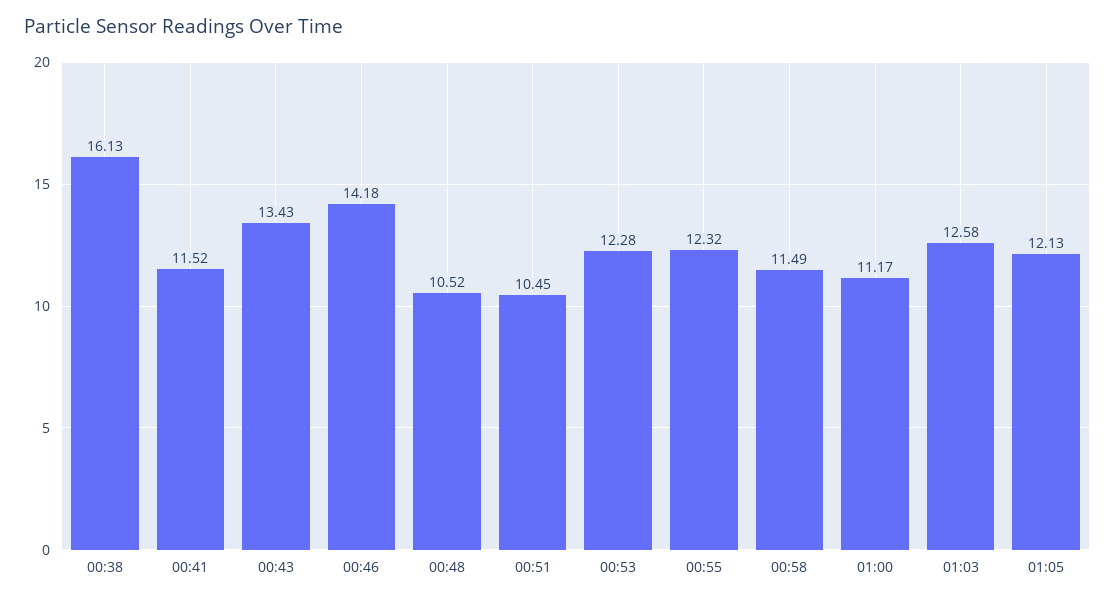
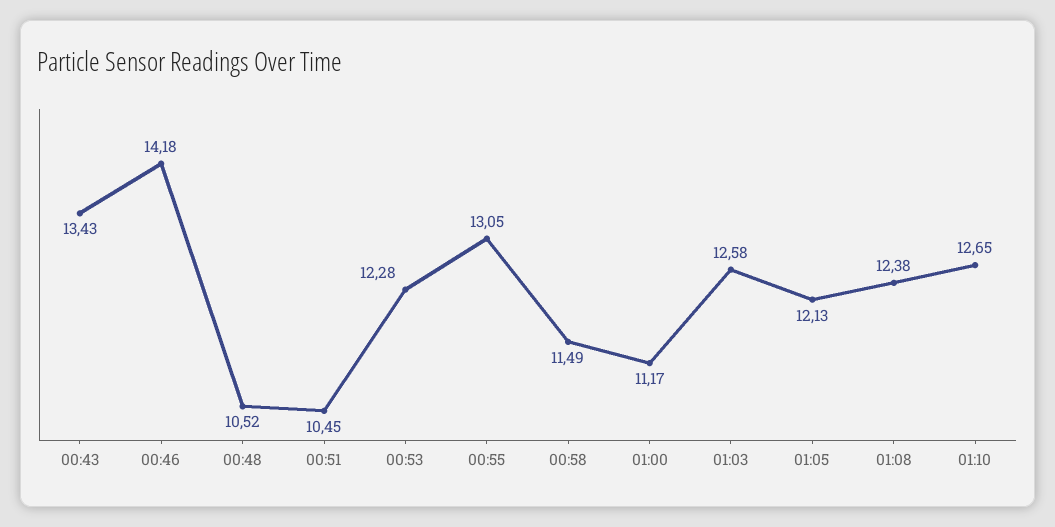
00:38: 16.13 -> none
00:41: 11.52 -> none
00:55: 12.32 -> 13.05
01:08: none -> 12.38
01:10: none -> 12.65

